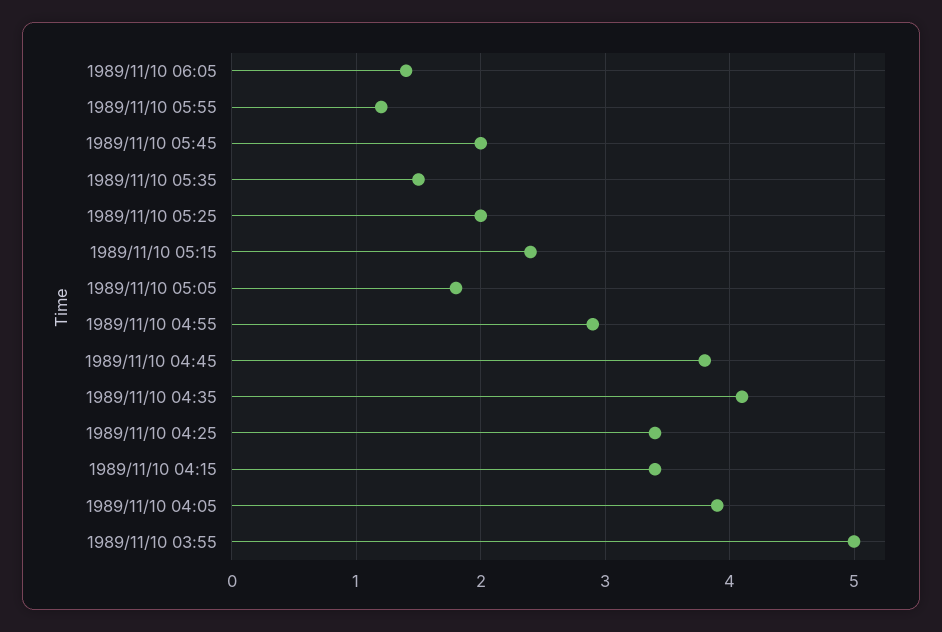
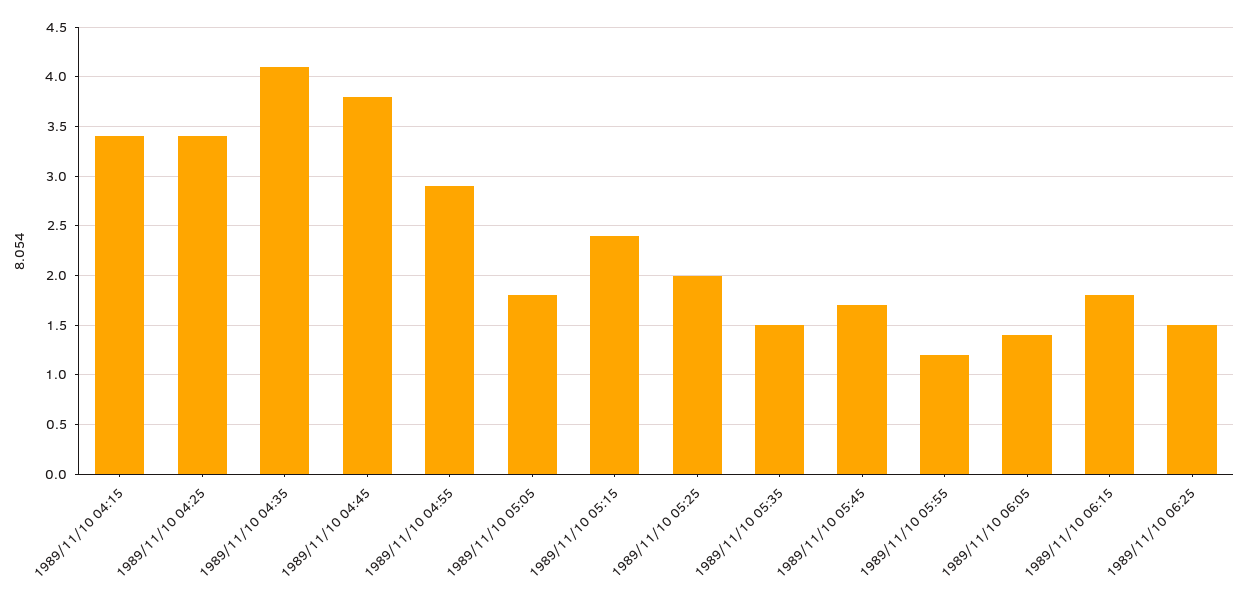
1989/11/10 05:45: 2 -> 1.7
1989/11/10 04:05: 3.9 -> none
1989/11/10 03:55: 5 -> none
1989/11/10 06:15: none -> 1.8
1989/11/10 06:25: none -> 1.5

